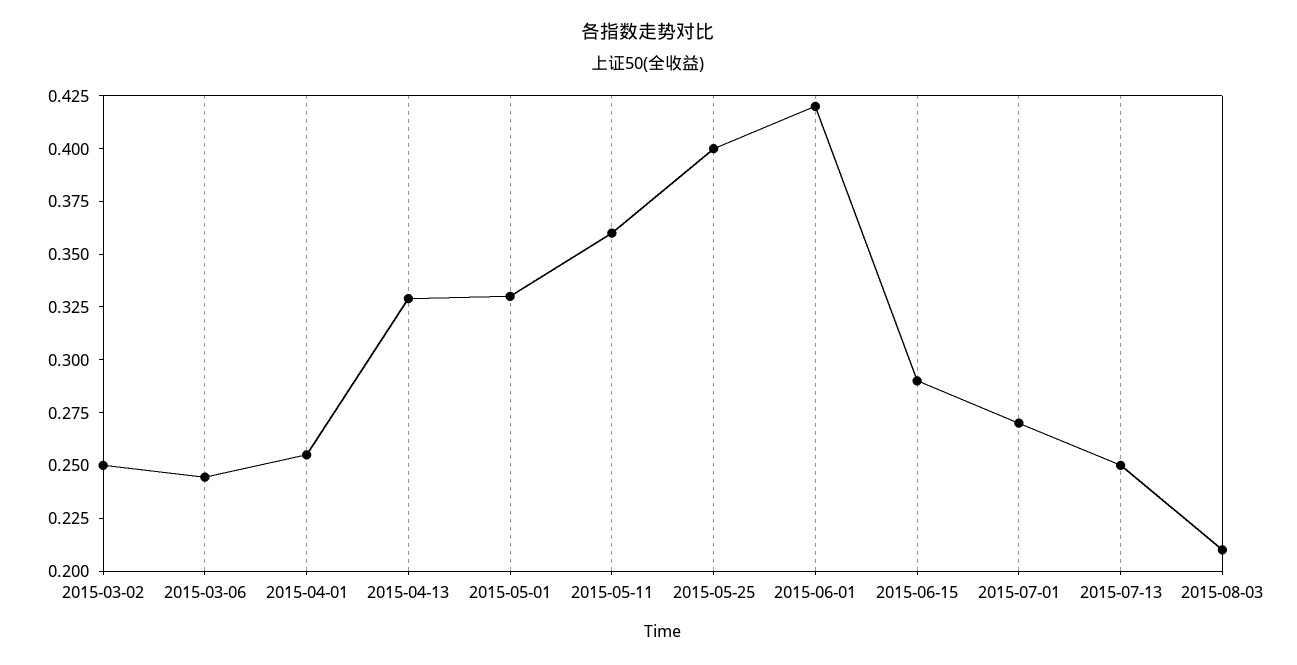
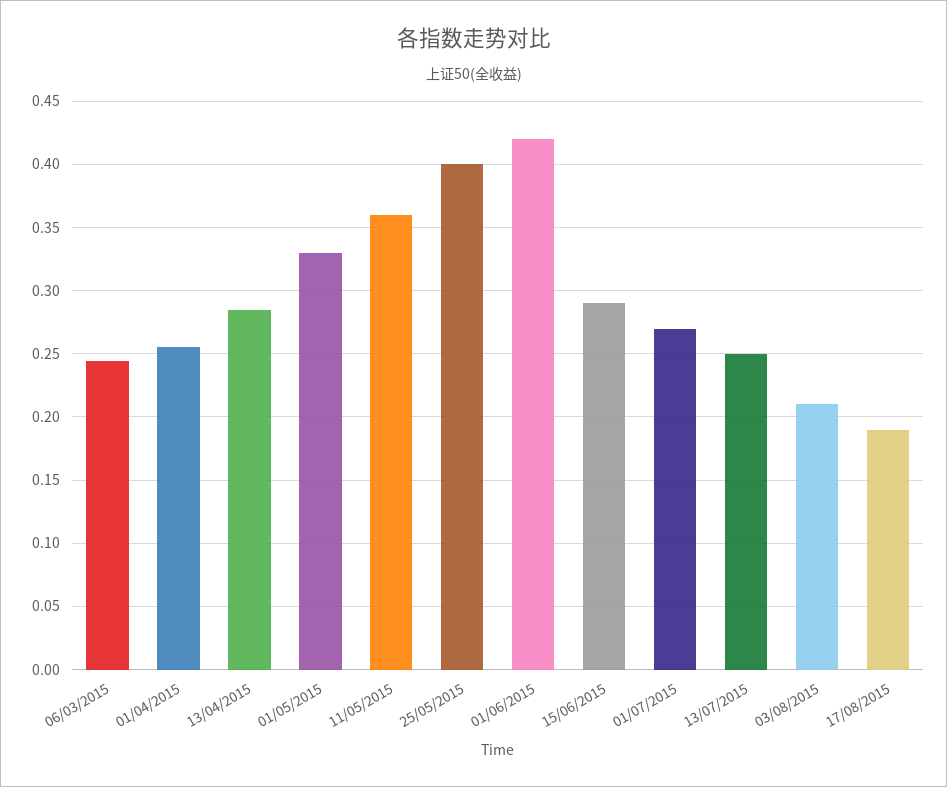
2015-03-02: 0.25 -> none
2015-04-13: 0.33 -> 0.285
17/08/2015: none -> 0.19

